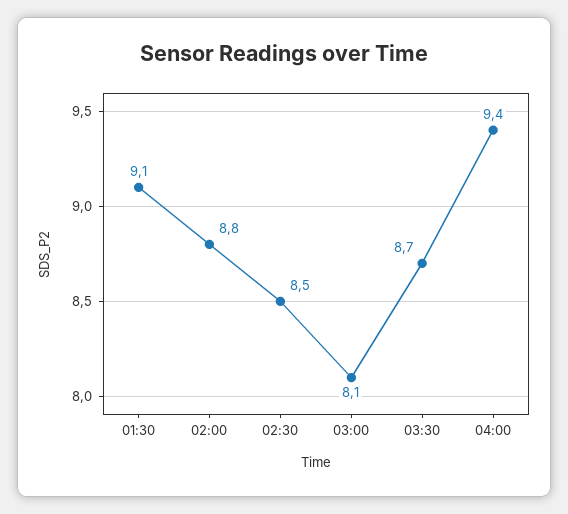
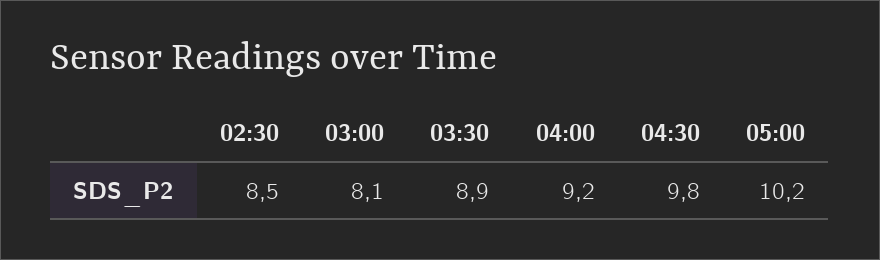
01:30: 9.1 -> none
02:00: 8.8 -> none
03:30: 8.7 -> 8.9
04:00: 9.4 -> 9.2
04:30: none -> 9.8
05:00: none -> 10.2

